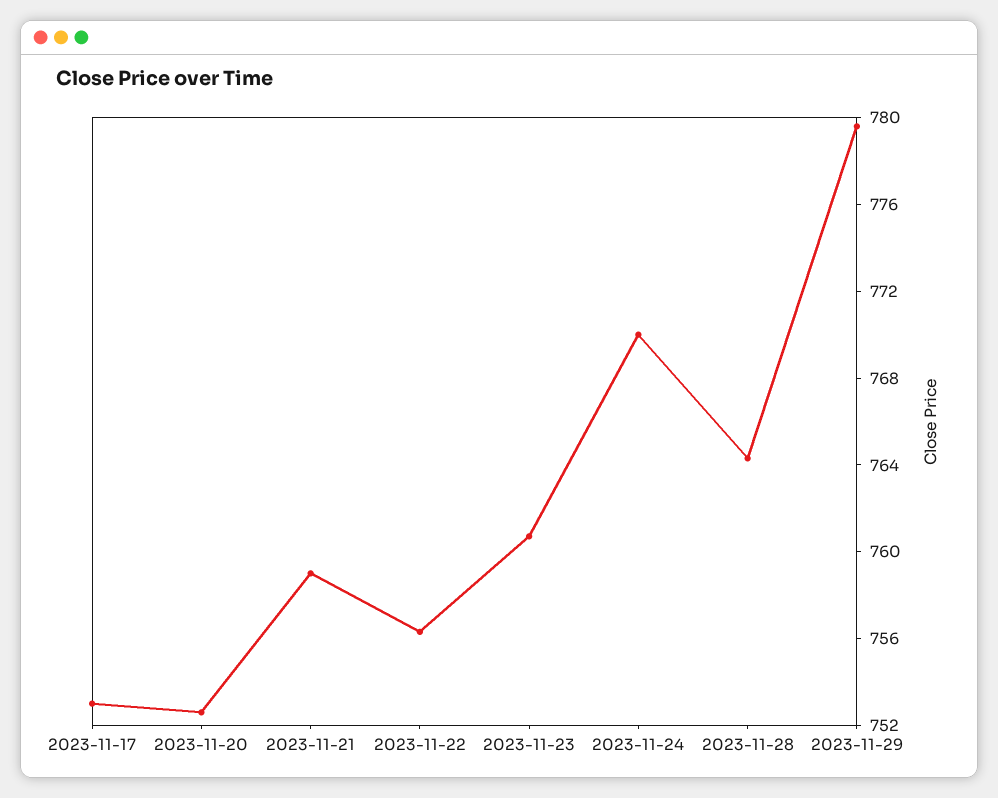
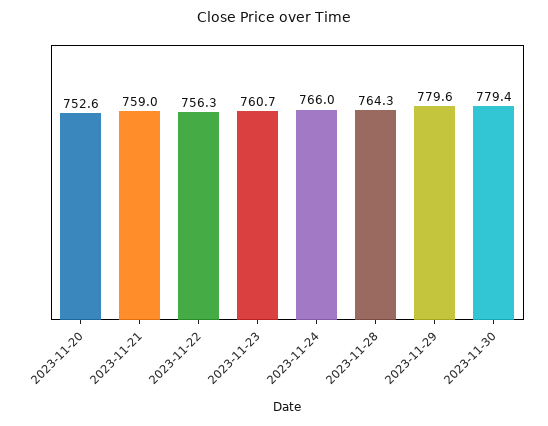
2023-11-17: 753 -> none
2023-11-24: 770 -> 766
2023-11-30: none -> 779.4

